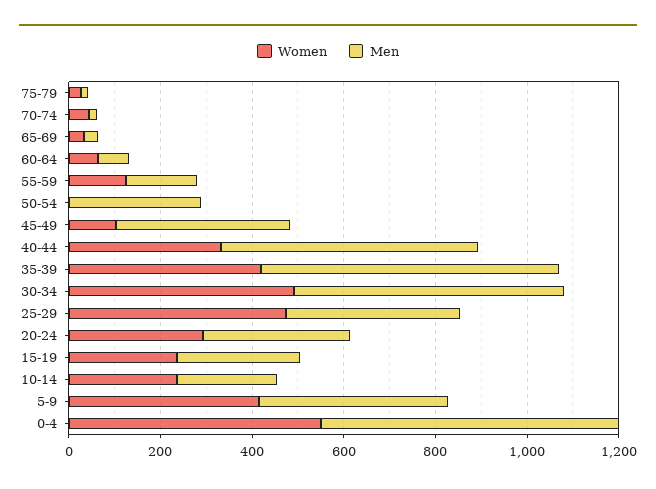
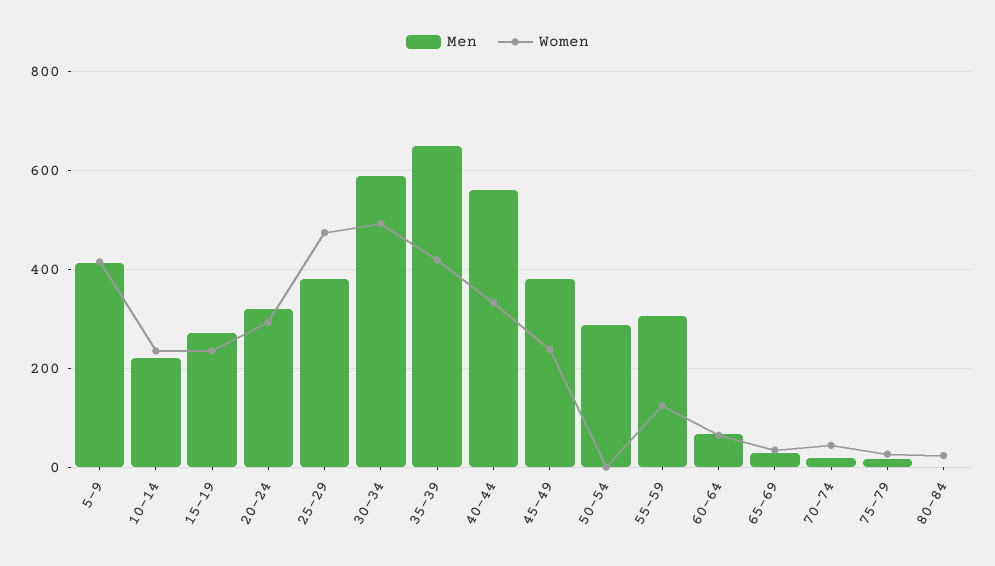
Men, 55-59: 150 -> 300
Women, 45-49: 100 -> 240
Women, 0-4: 550 -> none
Men, 0-4: 650 -> none
Men, 80-84: none -> 0
Women, 80-84: none -> 20

